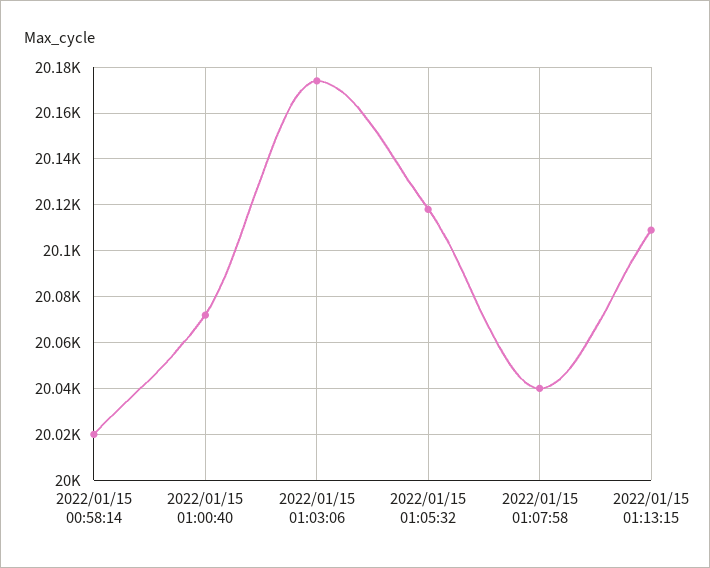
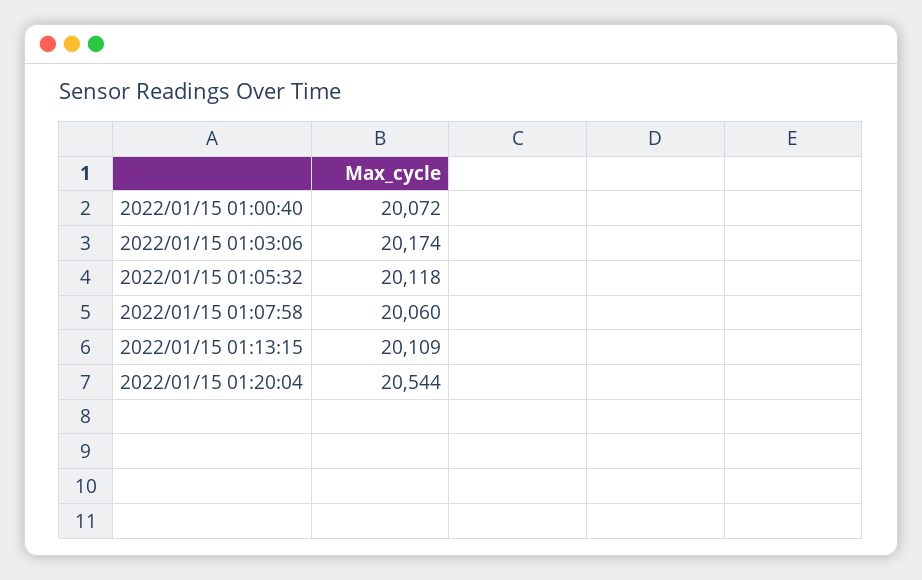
2022/01/15 00:58:14: 20020 -> none
2022/01/15 01:07:58: 20040 -> 20060
2022/01/15 01:20:04: none -> 20544

